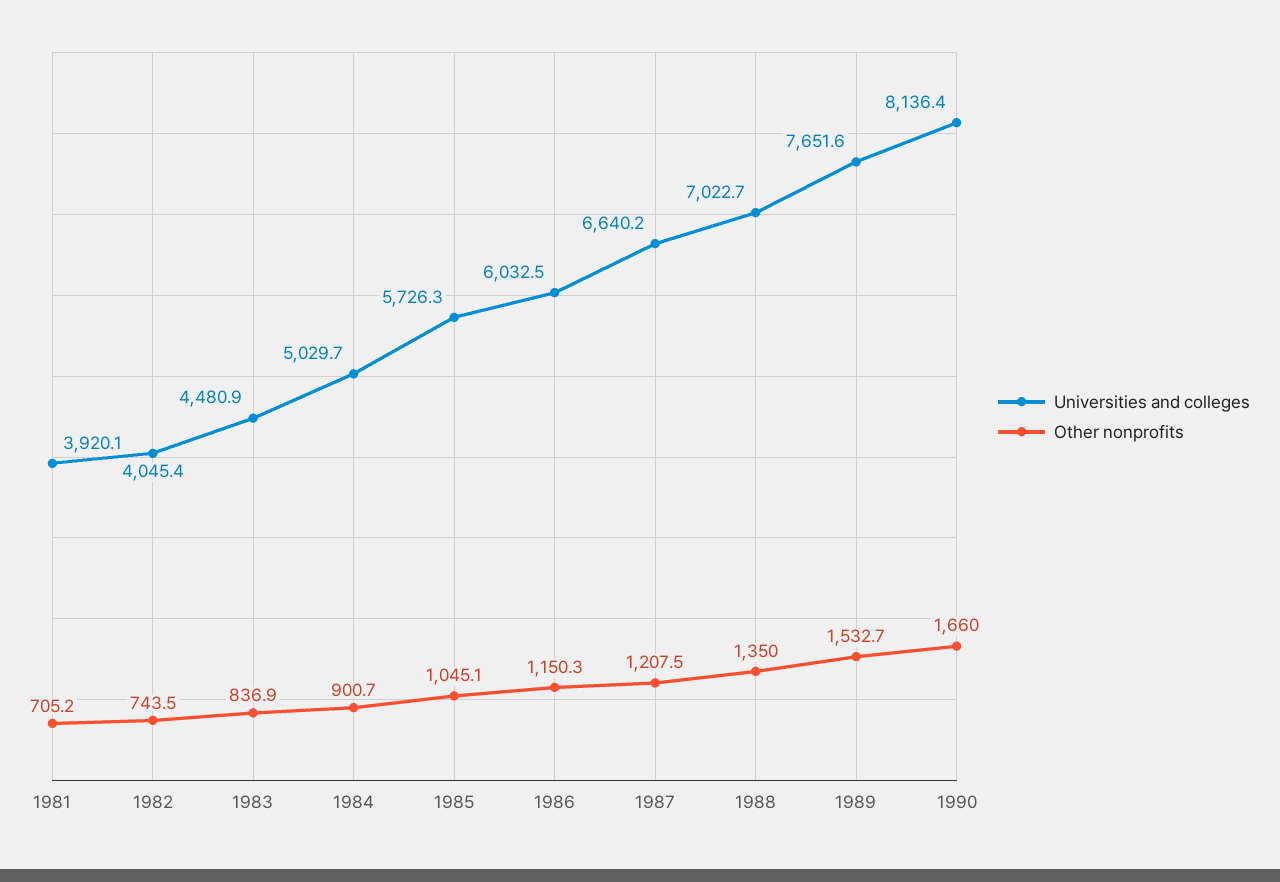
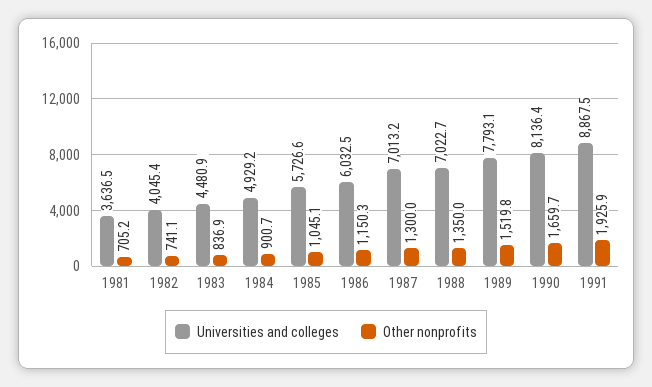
Universities and colleges, 1981: 3920.1 -> 3636.5
Other nonprofits, 1982: 743.5 -> 741.1
Universities and colleges, 1984: 5029.7 -> 4929.2
Universities and colleges, 1985: 5726.3 -> 5726.6
Universities and colleges, 1987: 6640.2 -> 7013.2
Other nonprofits, 1987: 1207.5 -> 1300
Universities and colleges, 1989: 7651.6 -> 7793.1
Other nonprofits, 1989: 1532.7 -> 1519.8
Other nonprofits, 1990: 1660 -> 1659.7
Universities and colleges, 1991: none -> 8867.5
Other nonprofits, 1991: none -> 1925.9

